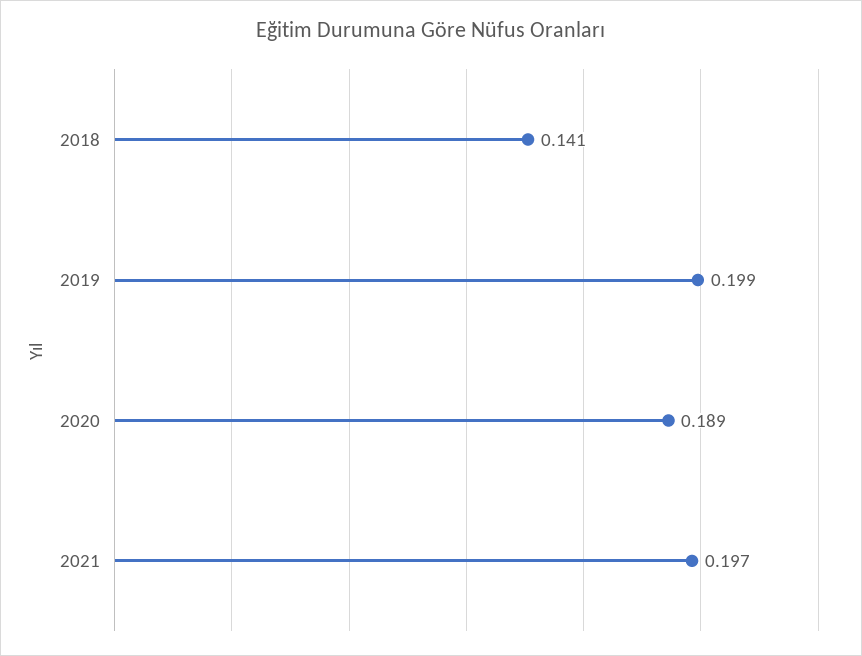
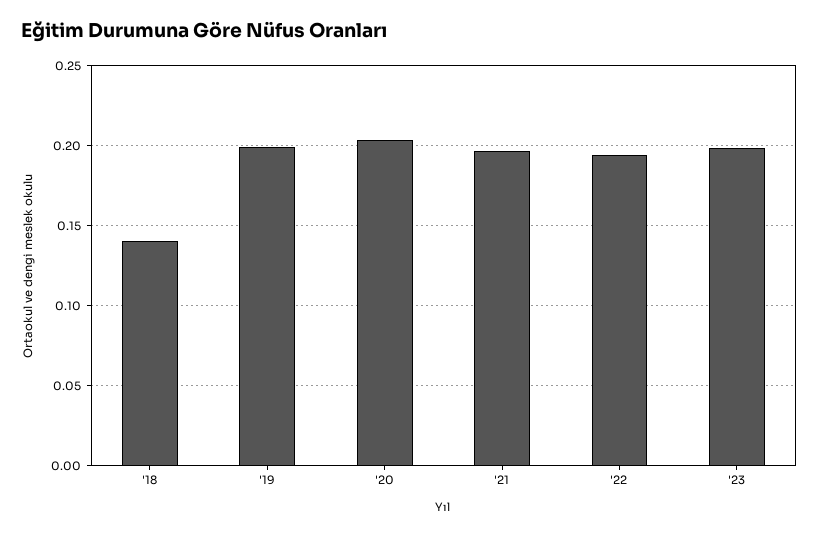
2020: 0.189 -> 0.205
'22: none -> 0.195
'23: none -> 0.2

